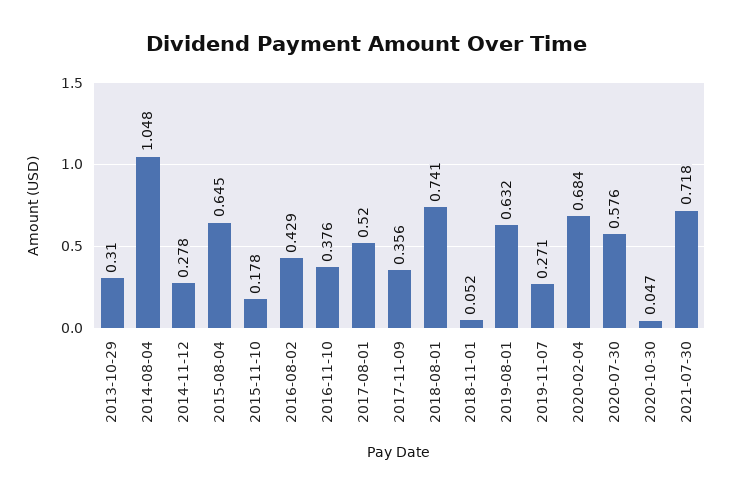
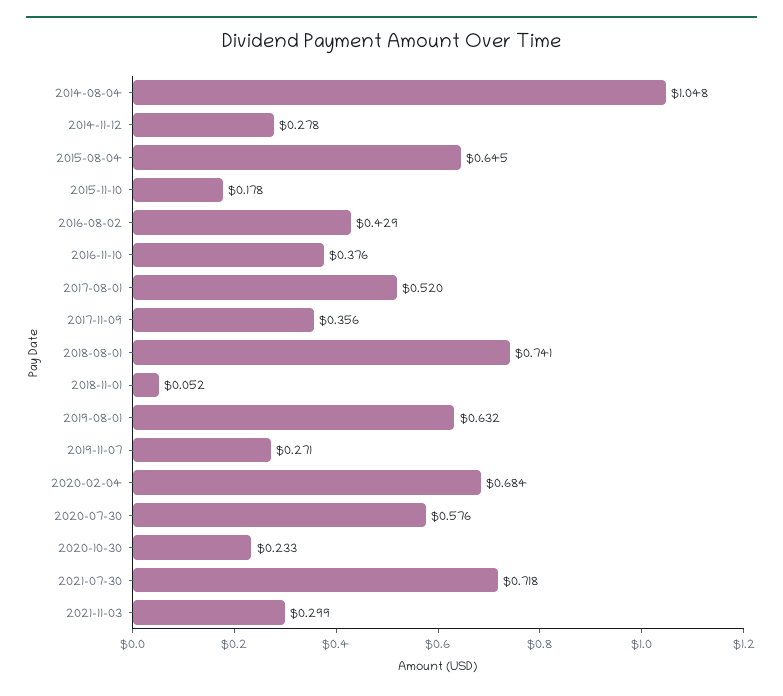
2013-10-29: 0.31 -> none
2020-10-30: 0.047 -> 0.233
2021-11-03: none -> 0.299

